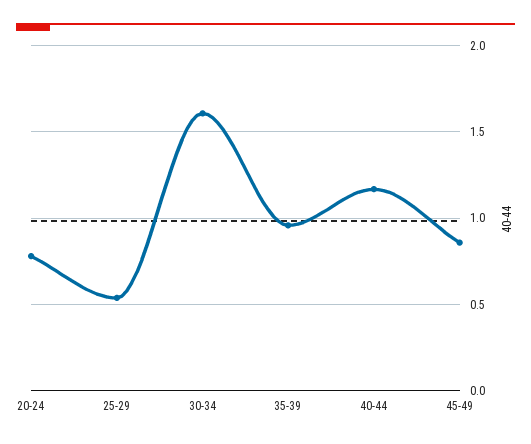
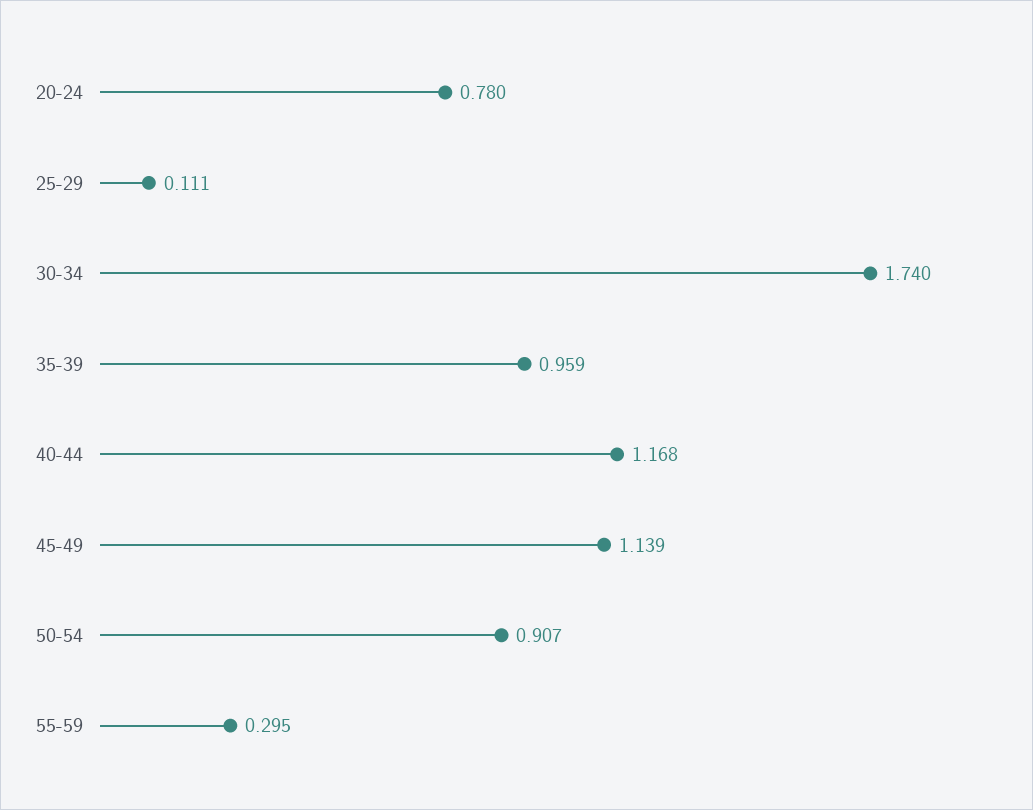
25-29: 0.55 -> 0.111
30-34: 1.6 -> 1.74
45-49: 0.85 -> 1.139
50-54: none -> 0.907
55-59: none -> 0.295

